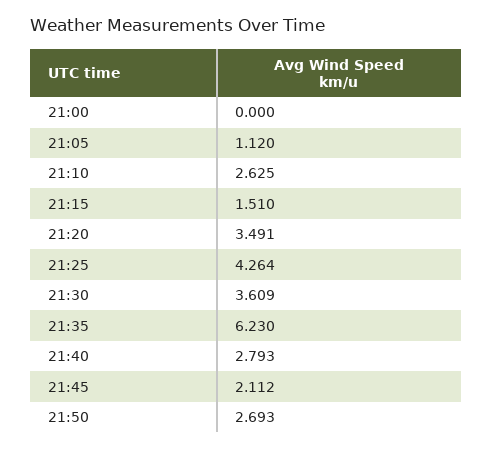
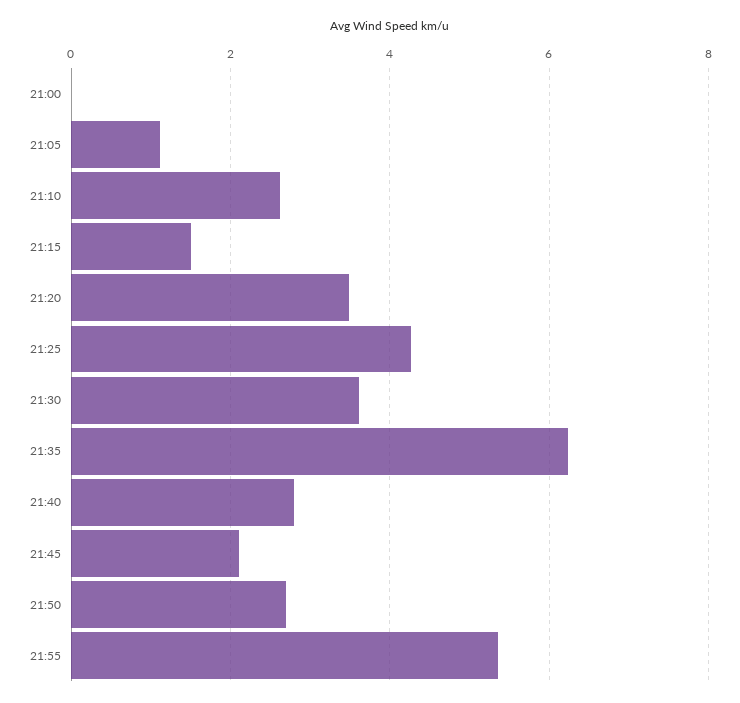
21:55: none -> 5.4

